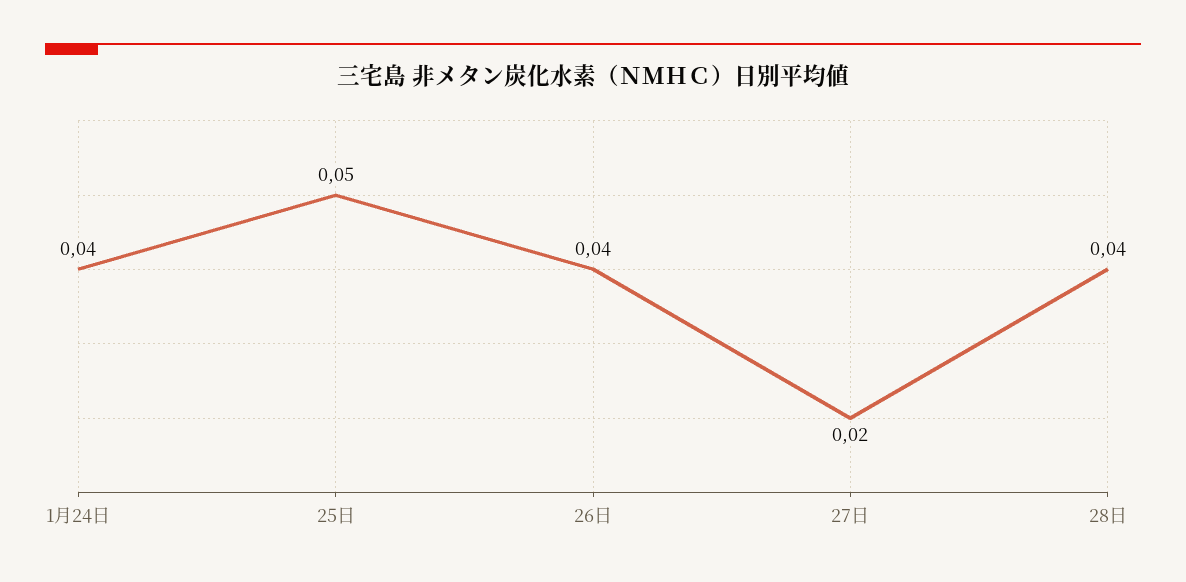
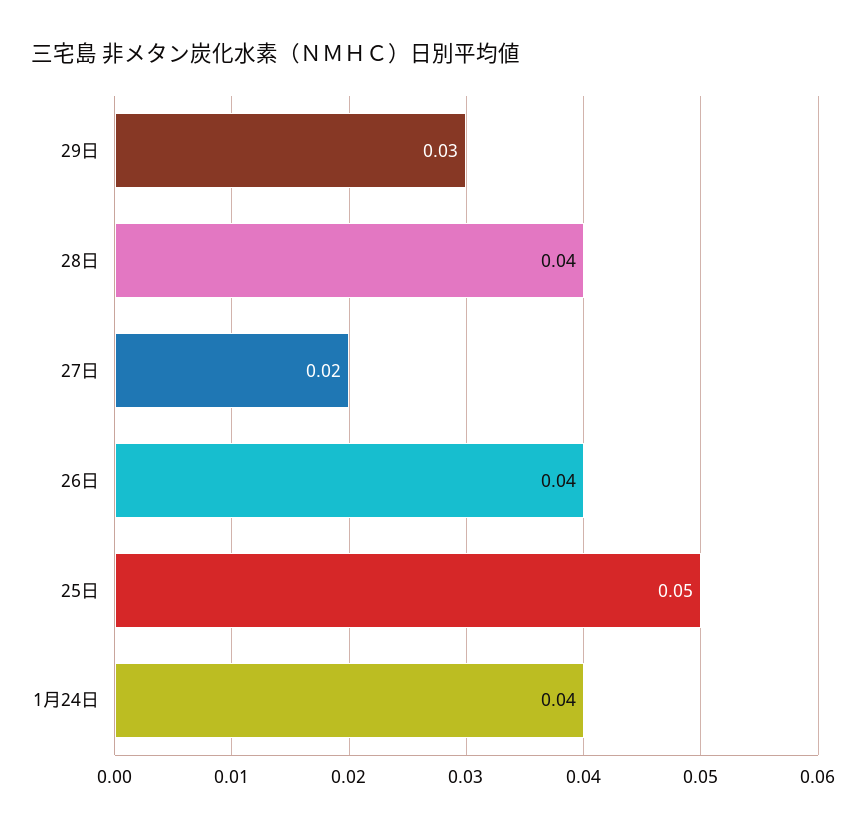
29日: none -> 0.03

